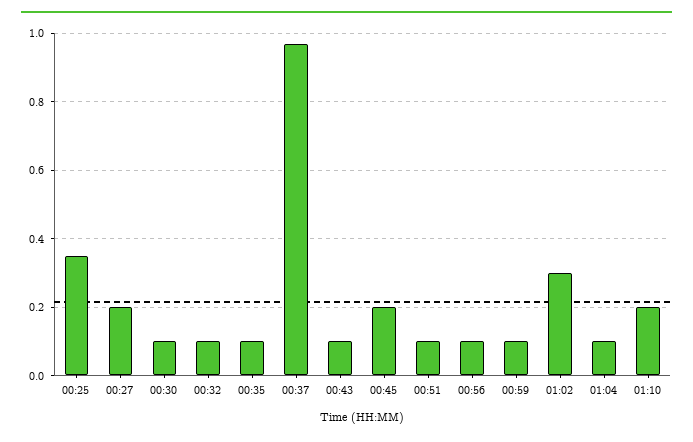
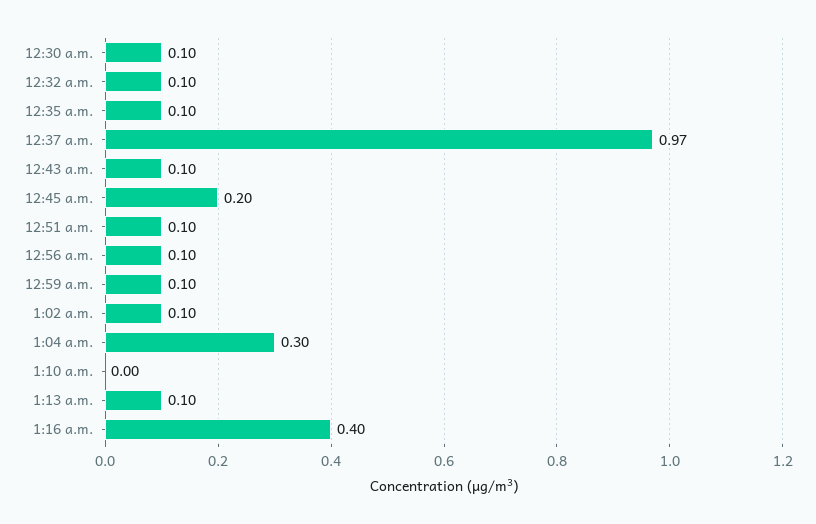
00:25: 0.35 -> none
00:27: 0.2 -> none
01:02: 0.3 -> 0.1
01:04: 0.1 -> 0.3
01:10: 0.2 -> 0
1:13 a.m.: none -> 0.1
1:16 a.m.: none -> 0.4

